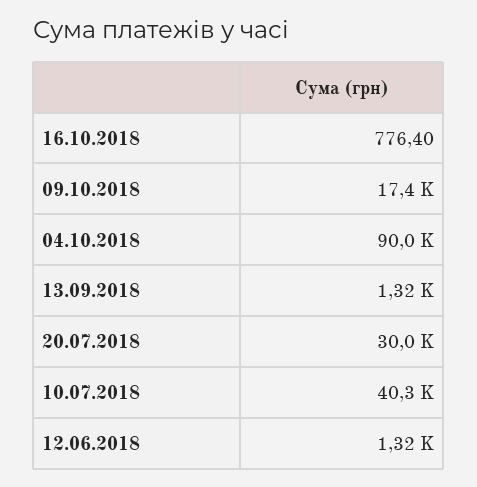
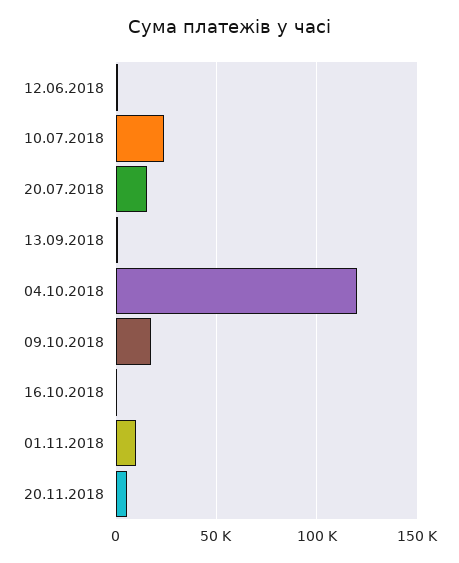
04.10.2018: 90000 -> 120000
20.07.2018: 30000 -> 15000
10.07.2018: 40300 -> 25000
01.11.2018: none -> 10000
20.11.2018: none -> 5000

